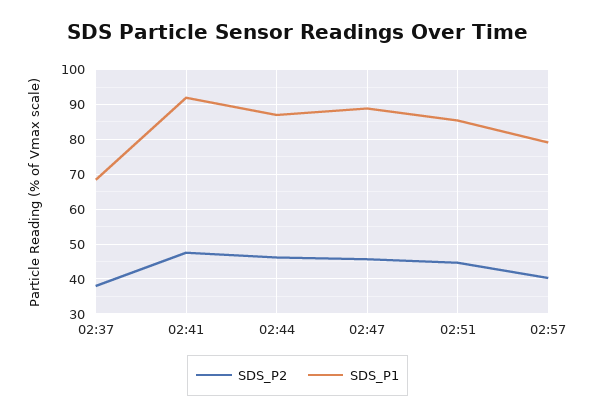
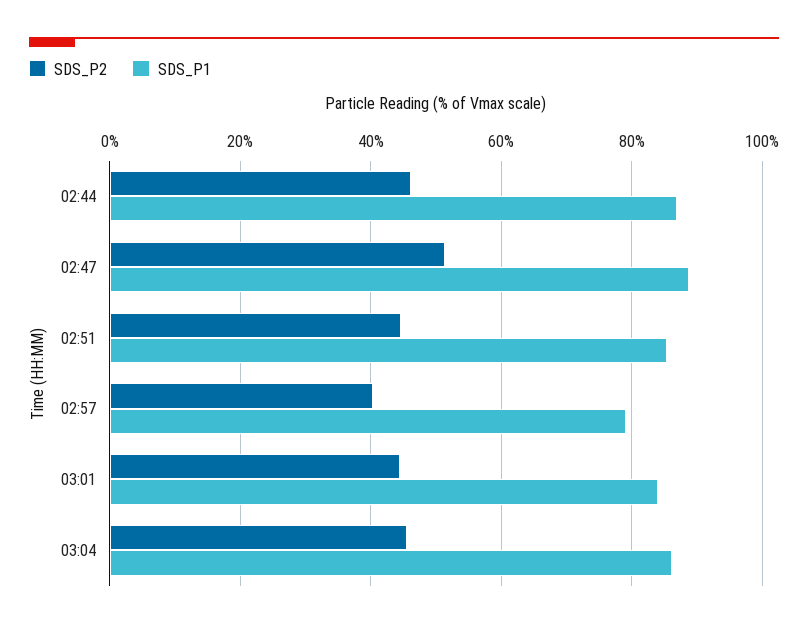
SDS_P2, 02:37: 38 -> none
SDS_P1, 02:37: 68 -> none
SDS_P2, 02:41: 48 -> none
SDS_P1, 02:41: 92 -> none
SDS_P2, 02:47: 46 -> 52
SDS_P2, 03:01: none -> 44
SDS_P1, 03:01: none -> 84
SDS_P2, 03:04: none -> 46
SDS_P1, 03:04: none -> 86

